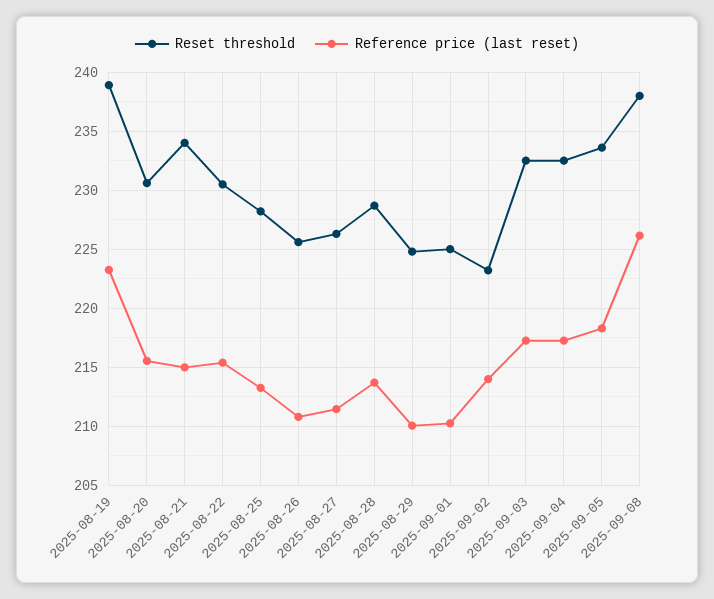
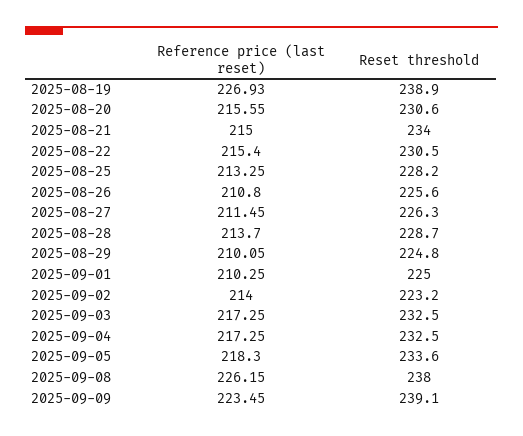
Reference price (last reset), 2025-08-19: 223 -> 226.93
Reference price (last reset), 2025-09-09: none -> 223.45
Reset threshold, 2025-09-09: none -> 239.1

